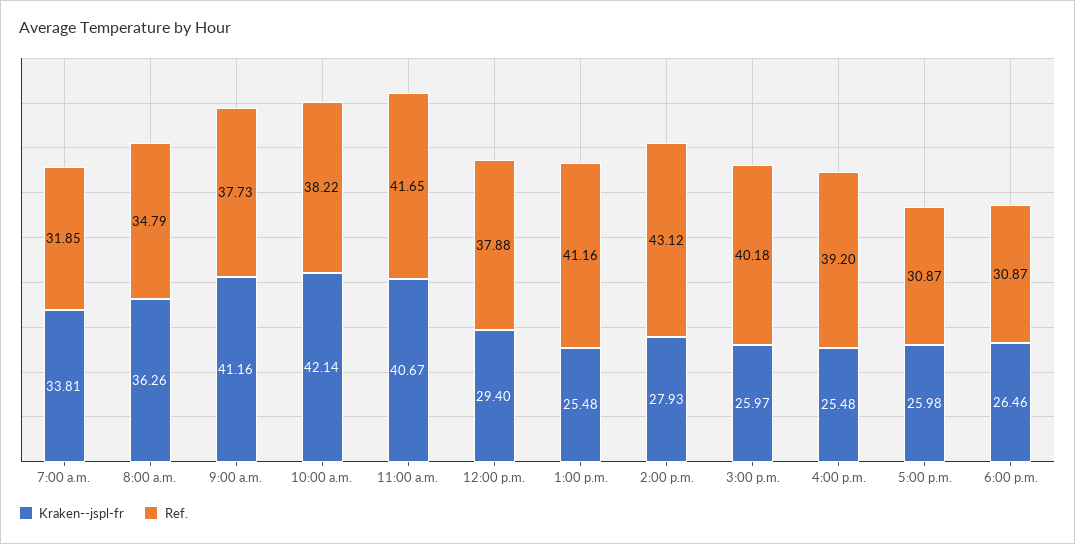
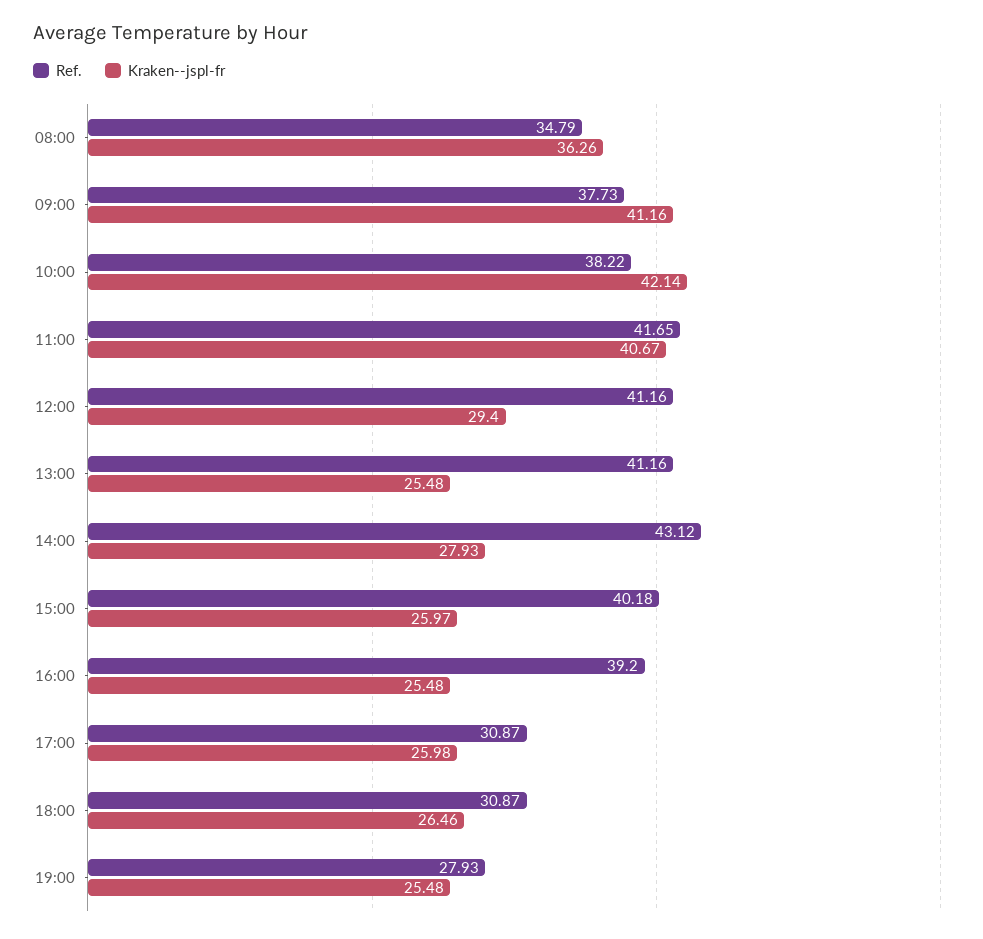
Kraken--jspl-fr, 7:00 a.m.: 33.81 -> none
Ref., 7:00 a.m.: 31.85 -> none
Ref., 12:00 p.m.: 37.88 -> 41.16
Ref., 19:00: none -> 27.93
Kraken--jspl-fr, 19:00: none -> 25.48

